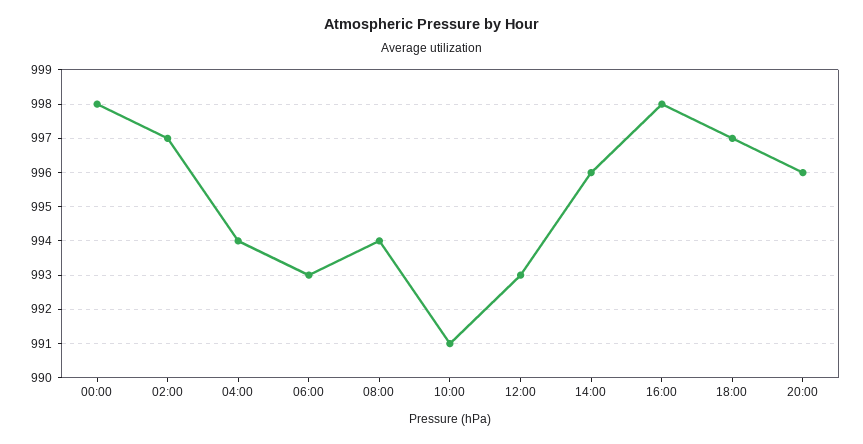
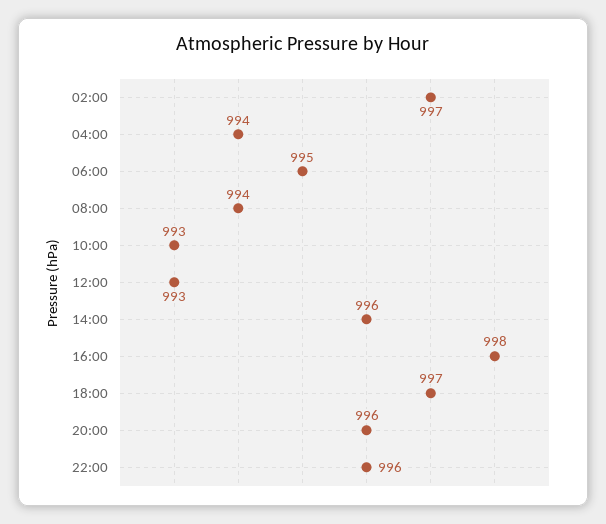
00:00: 998 -> none
06:00: 993 -> 995
10:00: 991 -> 993
22:00: none -> 996

